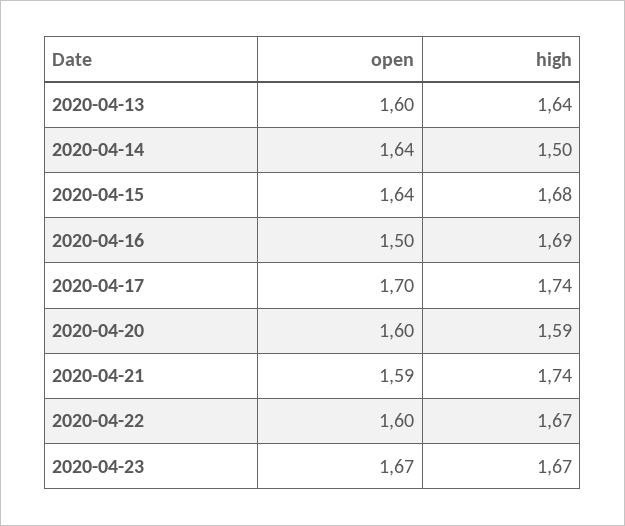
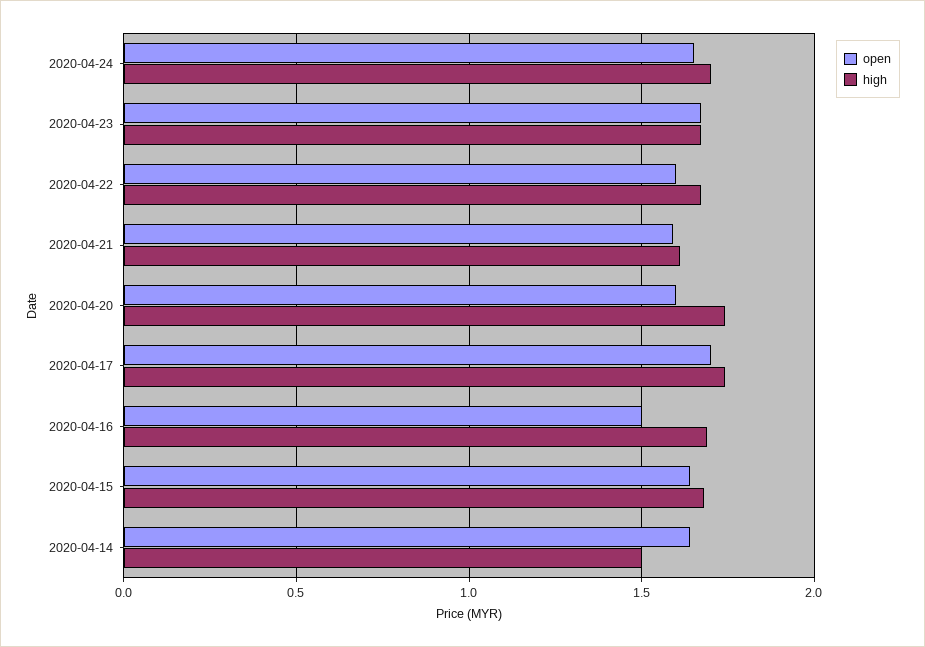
open, 2020-04-13: 1.6 -> none
high, 2020-04-13: 1.64 -> none
high, 2020-04-20: 1.59 -> 1.75
high, 2020-04-21: 1.74 -> 1.6
open, 2020-04-24: none -> 1.65
high, 2020-04-24: none -> 1.7

